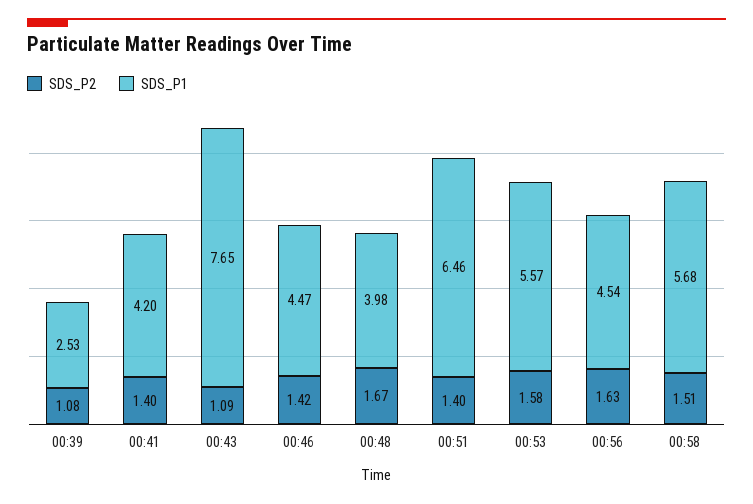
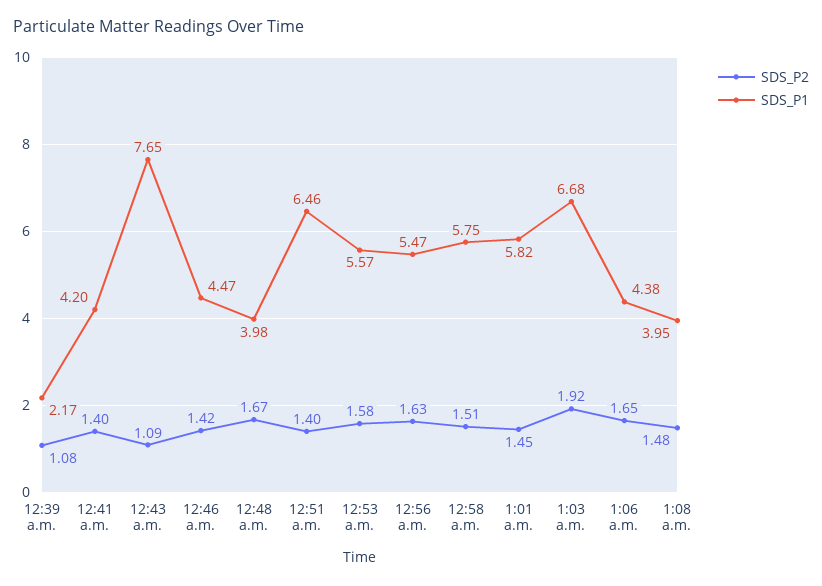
SDS_P1, 00:39: 2.53 -> 2.17
SDS_P1, 00:56: 4.54 -> 5.47
SDS_P1, 00:58: 5.68 -> 5.75
SDS_P2, 1:01 a.m.: none -> 1.45
SDS_P1, 1:01 a.m.: none -> 5.82
SDS_P2, 1:03 a.m.: none -> 1.92
SDS_P1, 1:03 a.m.: none -> 6.68
SDS_P2, 1:06 a.m.: none -> 1.65
SDS_P1, 1:06 a.m.: none -> 4.38
SDS_P2, 1:08 a.m.: none -> 1.48
SDS_P1, 1:08 a.m.: none -> 3.95

